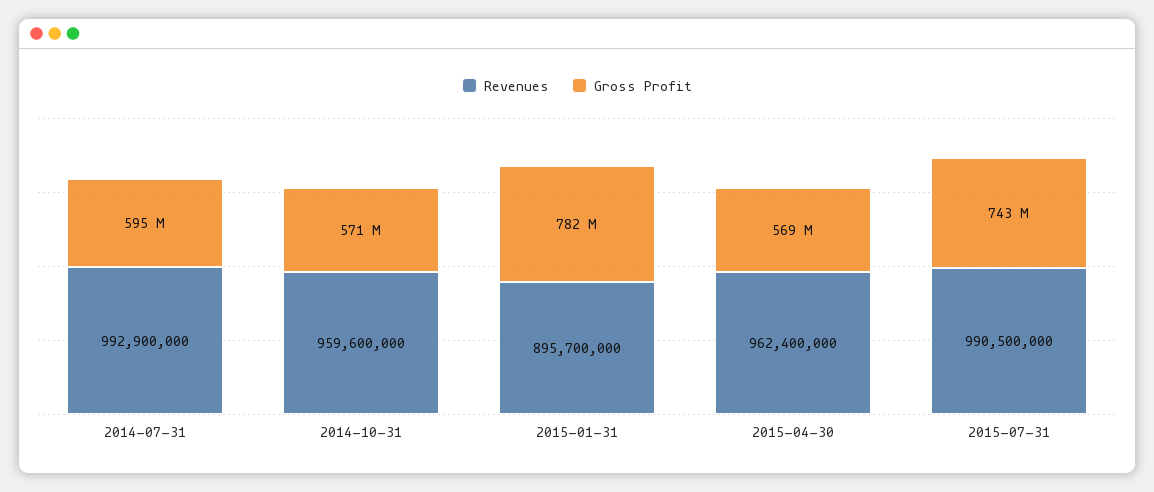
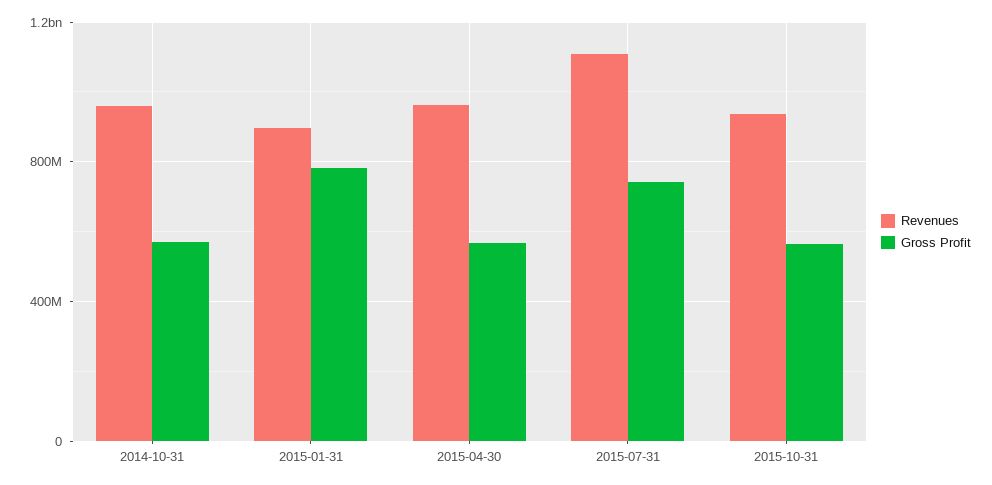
Revenues, 2014-07-31: 992900000 -> none
Gross Profit, 2014-07-31: 595000000 -> none
Revenues, 2015-07-31: 990500000 -> 1100000000
Revenues, 2015-10-31: none -> 950000000
Gross Profit, 2015-10-31: none -> 550000000

